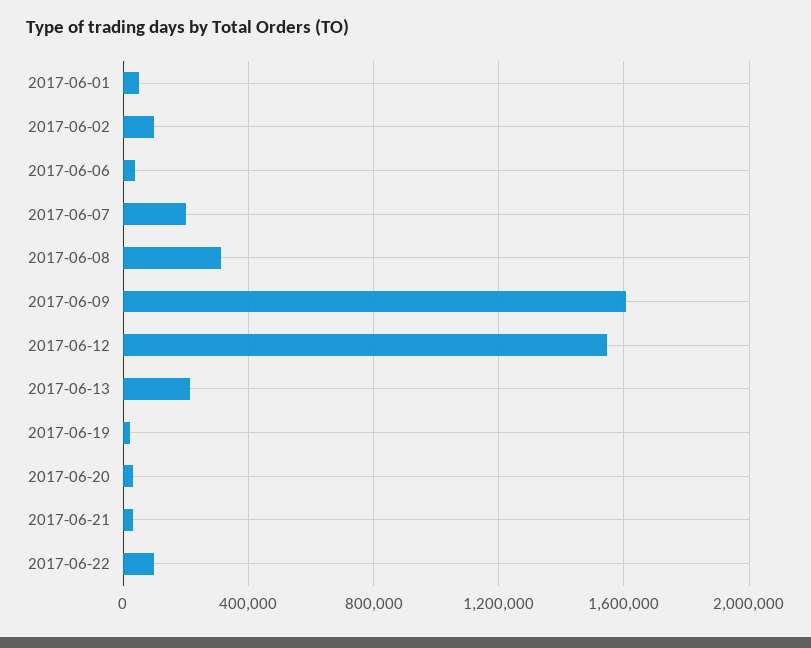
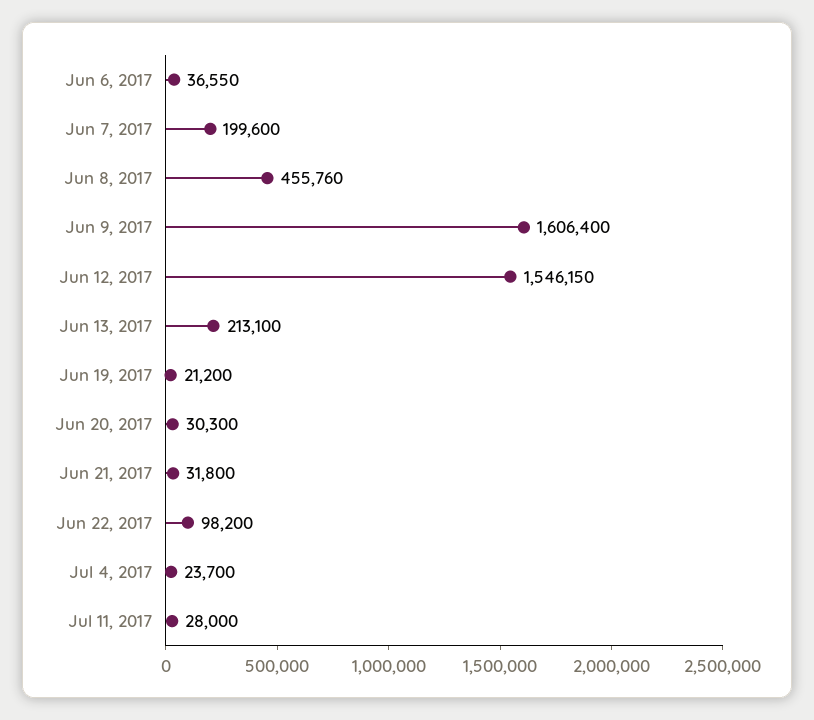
2017-06-01: 50000 -> none
2017-06-02: 100000 -> none
2017-06-08: 300000 -> 455760
Jul 4, 2017: none -> 23700
Jul 11, 2017: none -> 28000

